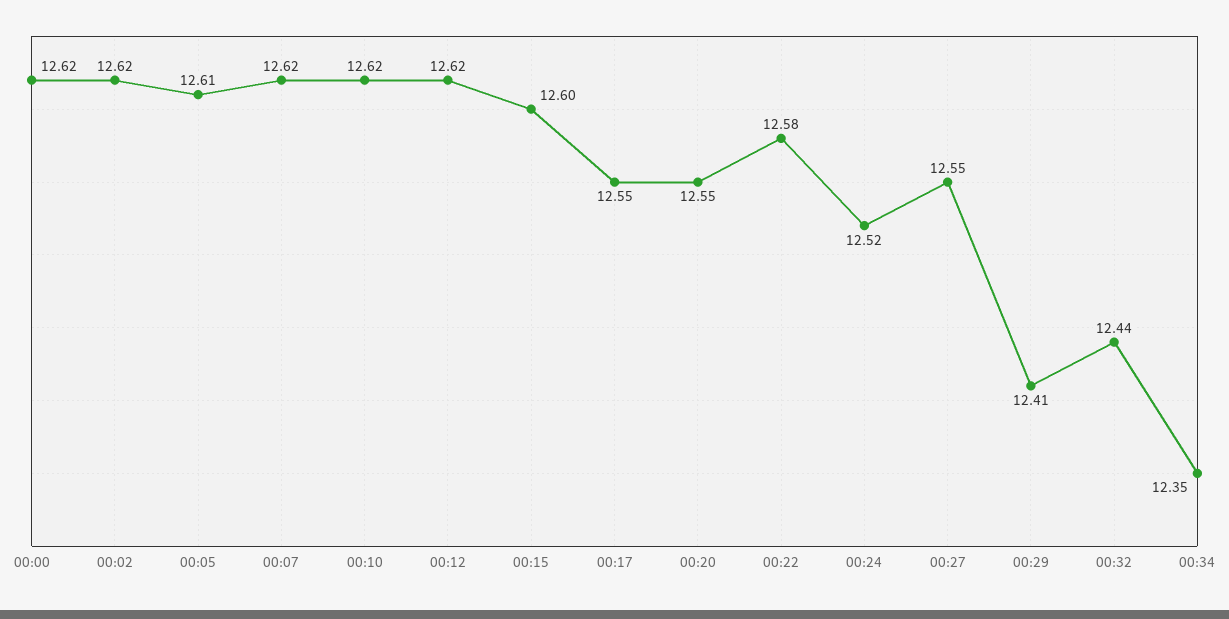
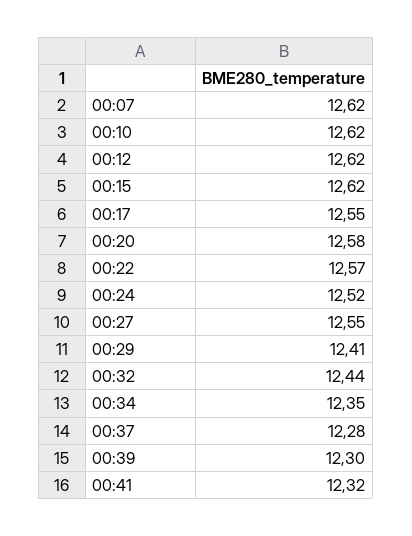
00:00: 12.62 -> none
00:02: 12.62 -> none
00:05: 12.61 -> none
00:15: 12.6 -> 12.62
00:20: 12.55 -> 12.58
00:22: 12.58 -> 12.57
00:37: none -> 12.28
00:39: none -> 12.3
00:41: none -> 12.32

